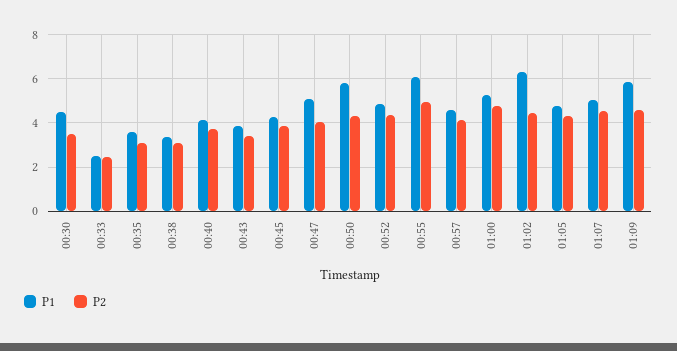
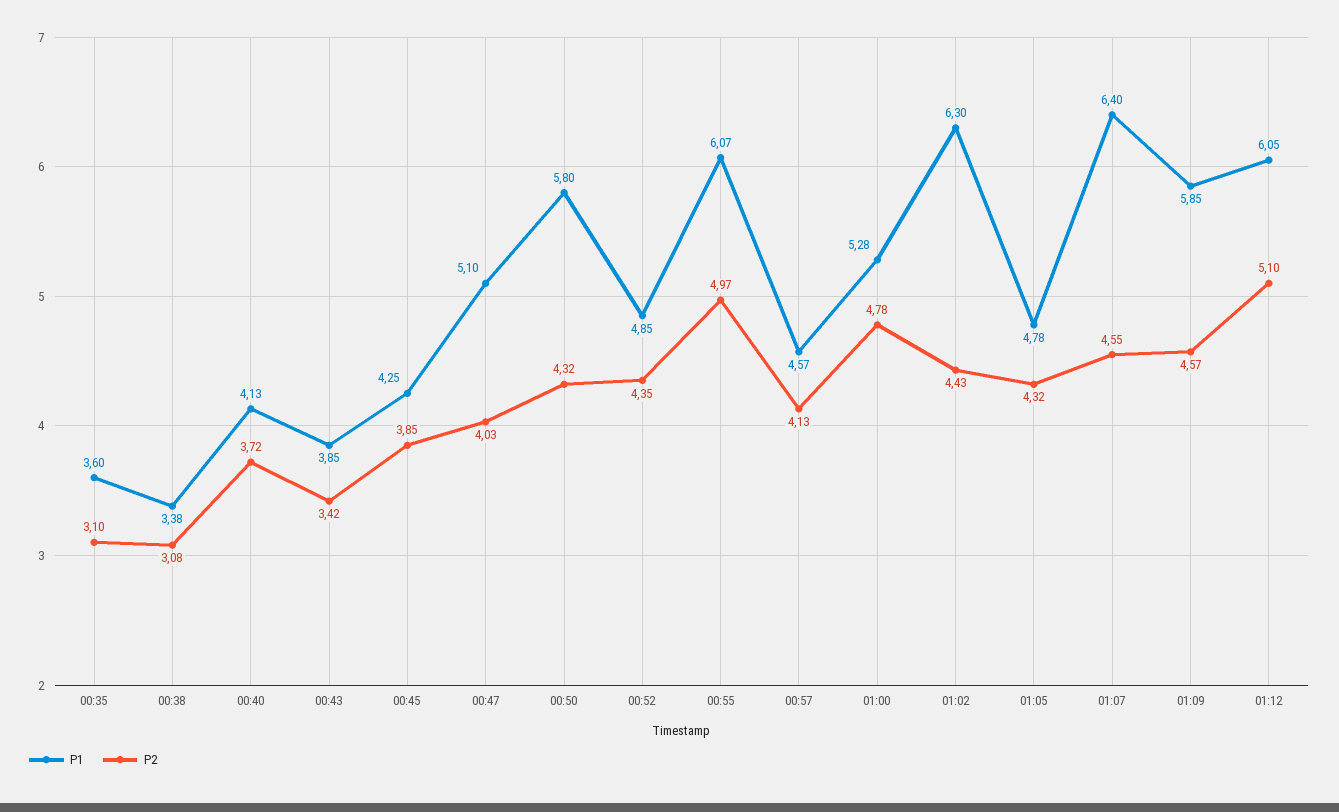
P1, 00:30: 4.5 -> none
P2, 00:30: 3.5 -> none
P1, 00:33: 2.5 -> none
P2, 00:33: 2.5 -> none
P1, 01:07: 5 -> 6.4
P1, 01:12: none -> 6.05
P2, 01:12: none -> 5.1

